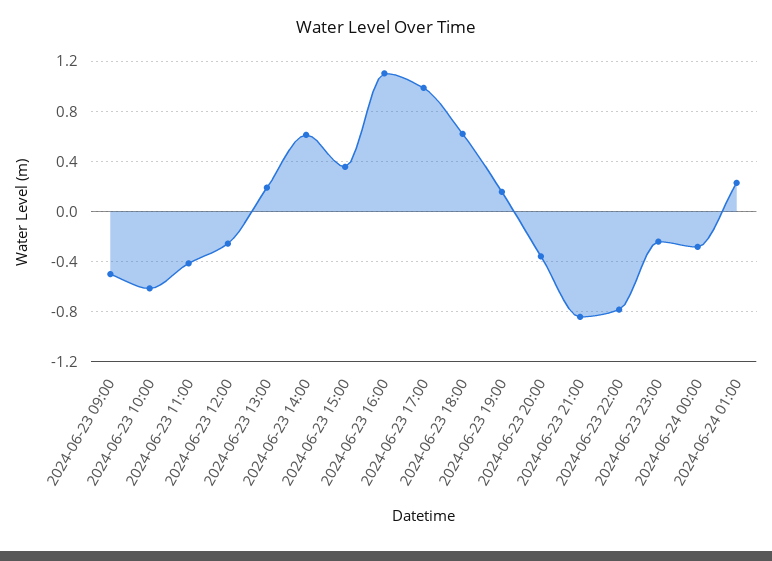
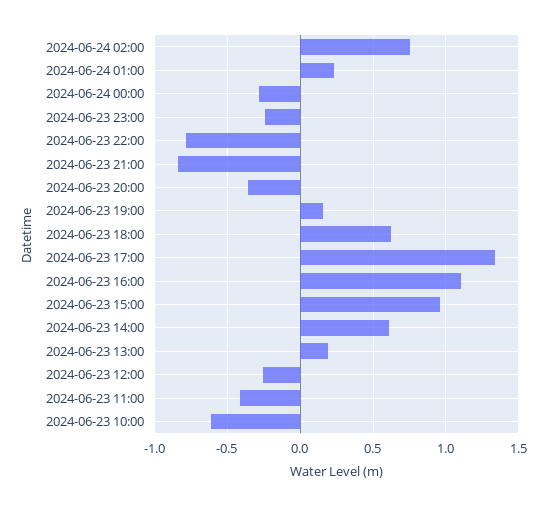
2024-06-23 09:00: -0.5 -> none
2024-06-23 15:00: 0.35 -> 0.95
2024-06-23 17:00: 1 -> 1.35
2024-06-24 02:00: none -> 0.75

